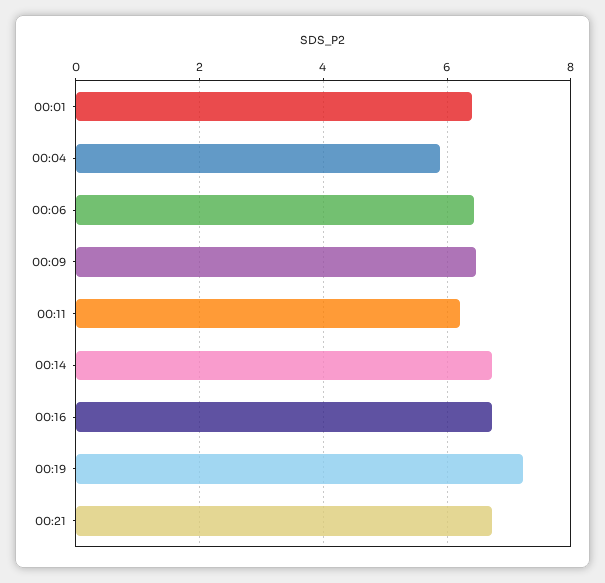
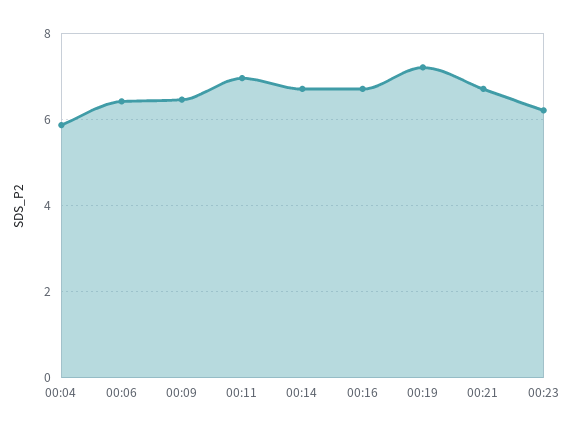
00:01: 6.4 -> none
00:11: 6.2 -> 7
00:23: none -> 6.2

